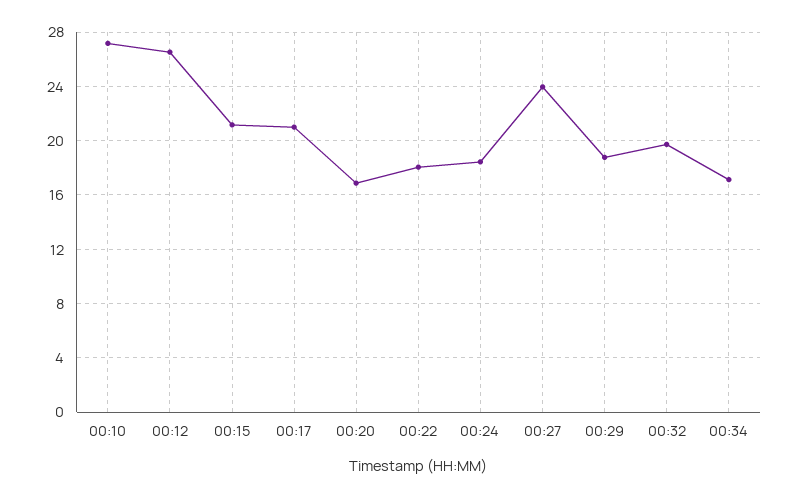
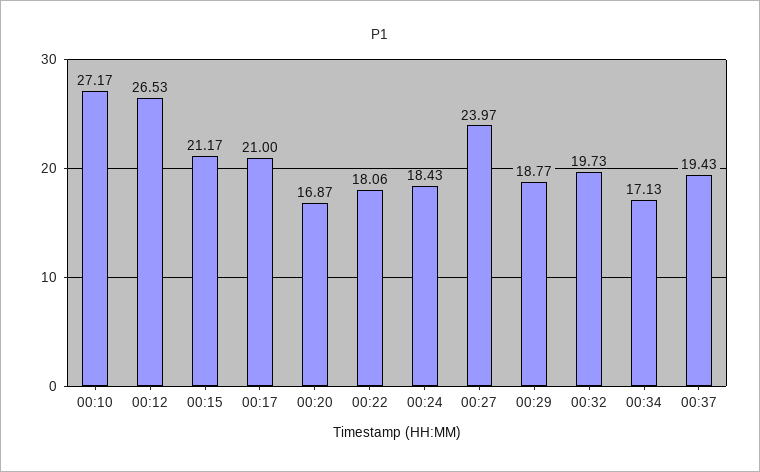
00:37: none -> 19.43

